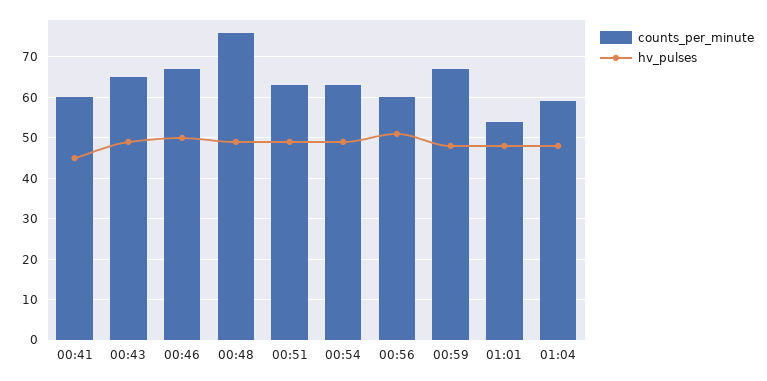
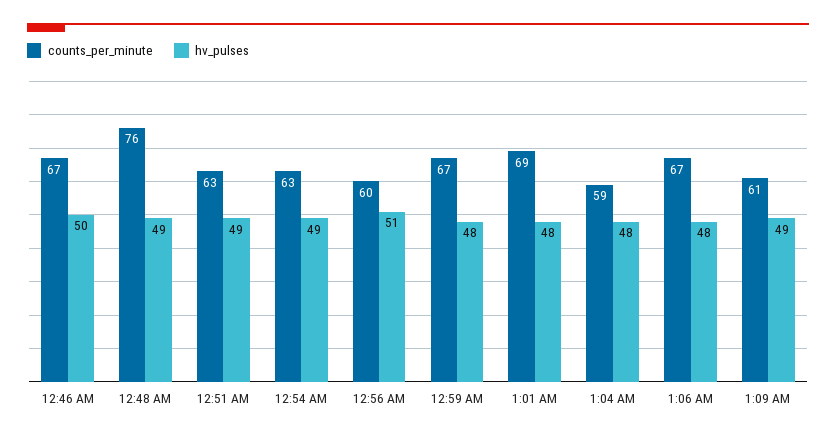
counts_per_minute, 00:41: 60 -> none
hv_pulses, 00:41: 45 -> none
counts_per_minute, 00:43: 65 -> none
hv_pulses, 00:43: 50 -> none
counts_per_minute, 01:01: 55 -> 69
counts_per_minute, 1:06 AM: none -> 67
hv_pulses, 1:06 AM: none -> 48
counts_per_minute, 1:09 AM: none -> 61
hv_pulses, 1:09 AM: none -> 49

